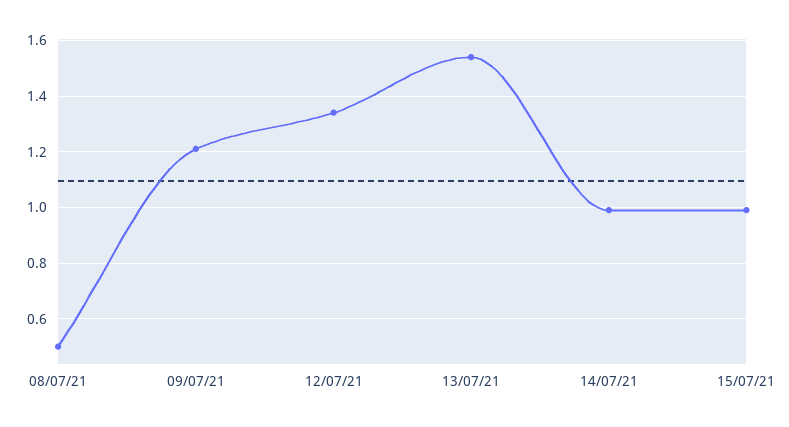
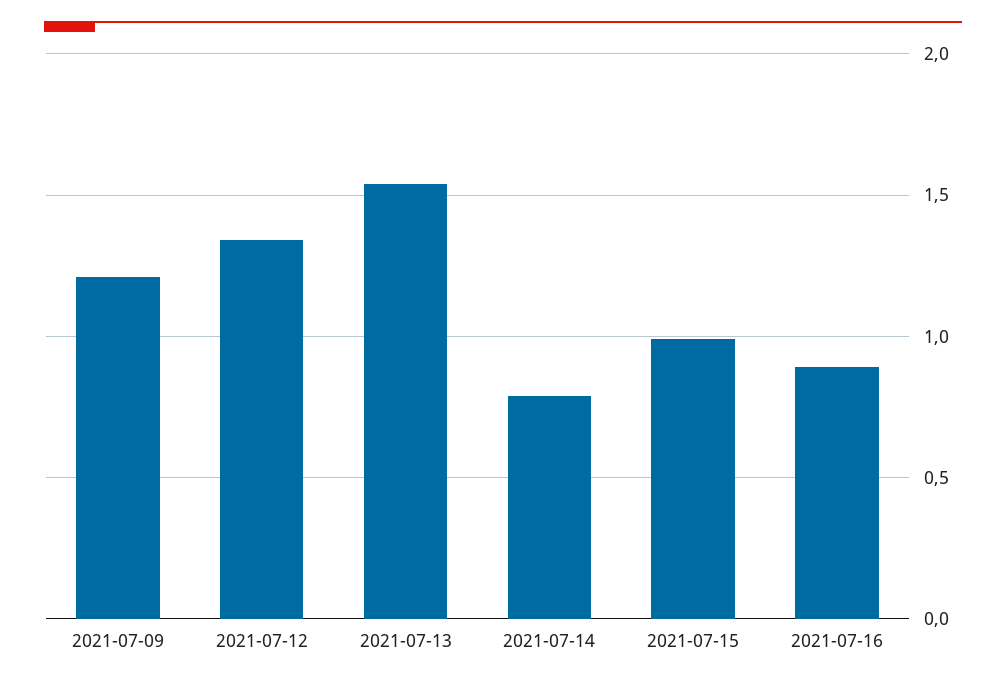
08/07/21: 0.5 -> none
14/07/21: 1 -> 0.8
2021-07-16: none -> 0.9

